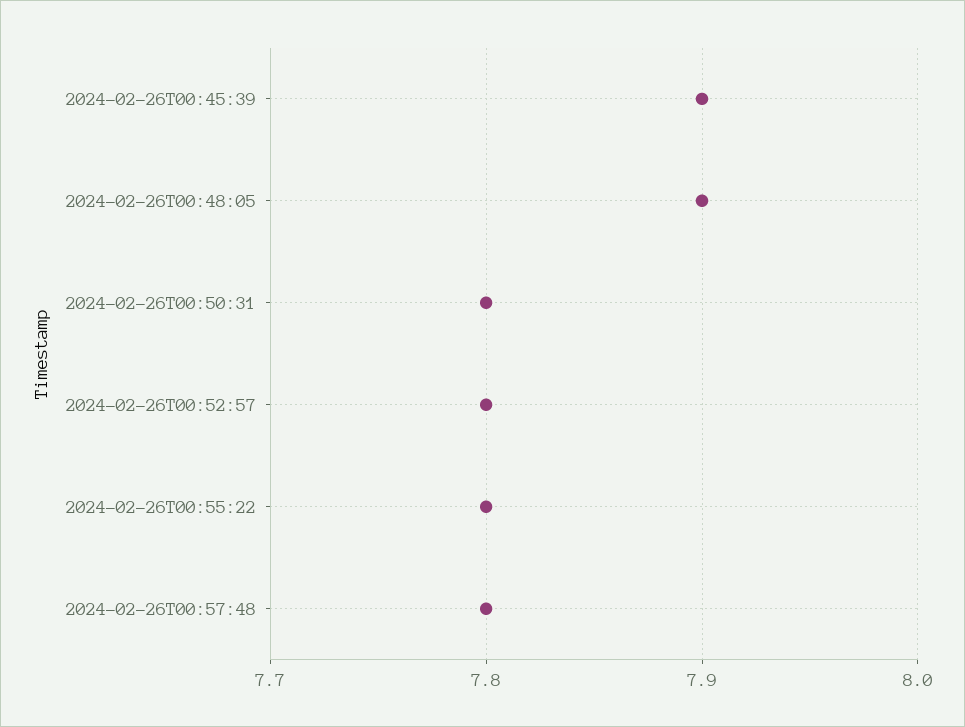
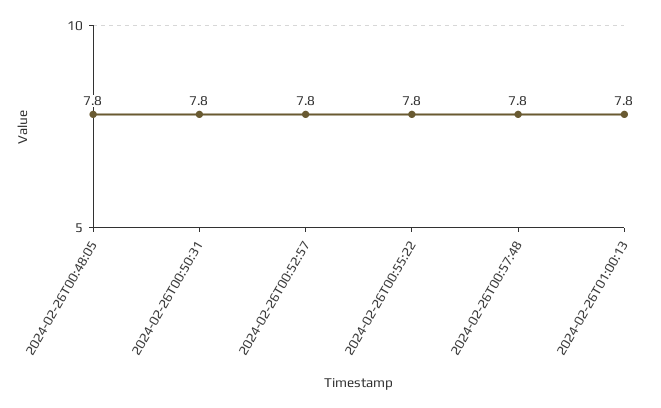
2024-02-26T00:45:39: 7.9 -> none
2024-02-26T00:48:05: 7.9 -> 7.8
2024-02-26T01:00:13: none -> 7.8

